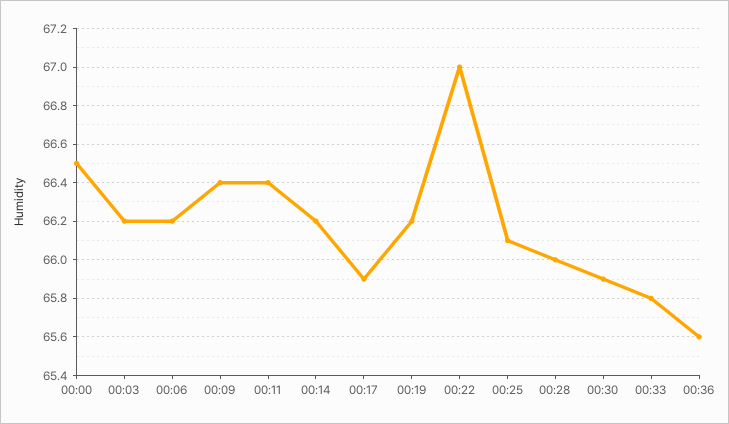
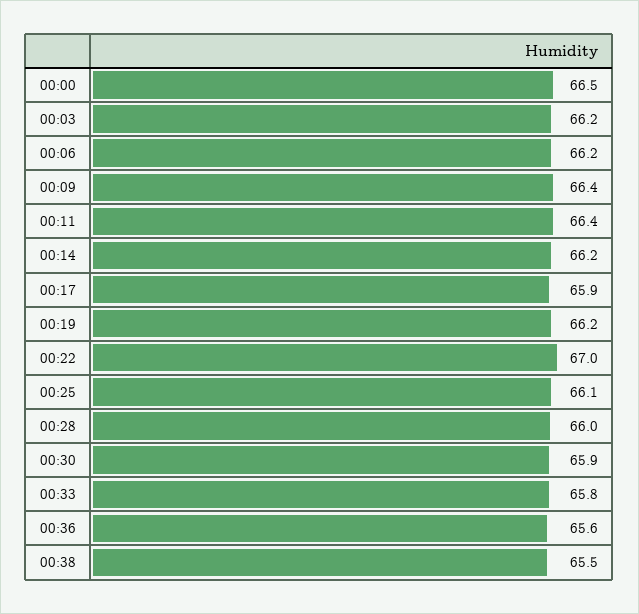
00:38: none -> 65.5

